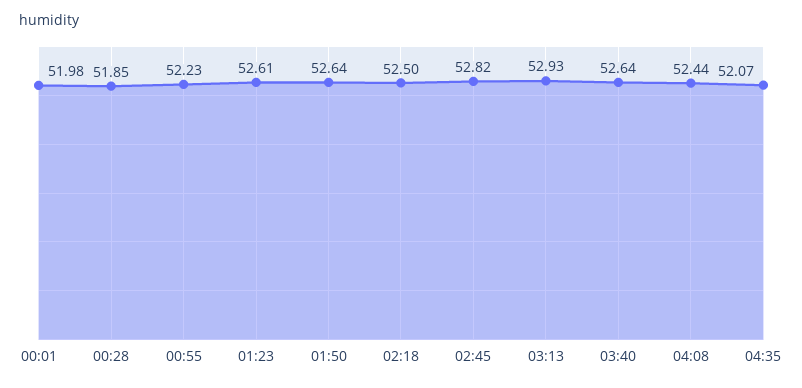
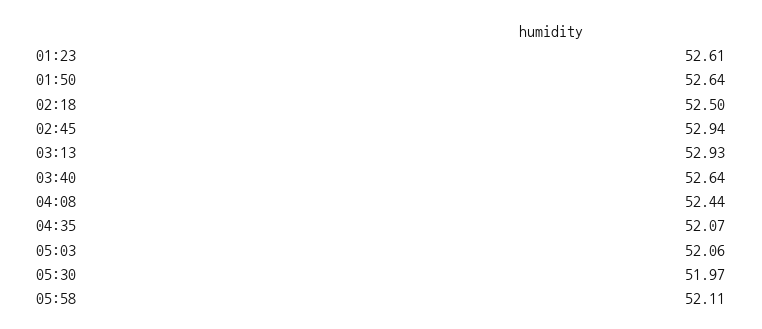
00:01: 51.98 -> none
00:28: 51.85 -> none
00:55: 52.23 -> none
02:45: 52.82 -> 52.94
05:03: none -> 52.06
05:30: none -> 51.97
05:58: none -> 52.11

